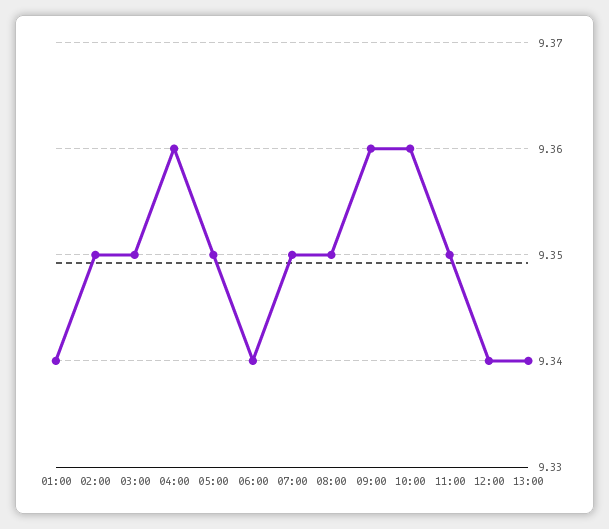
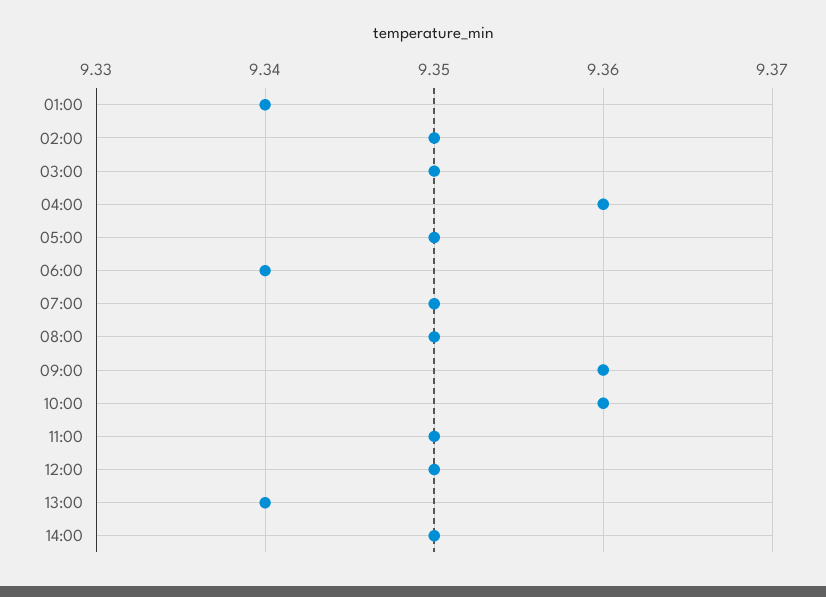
12:00: 9.34 -> 9.35
14:00: none -> 9.35

